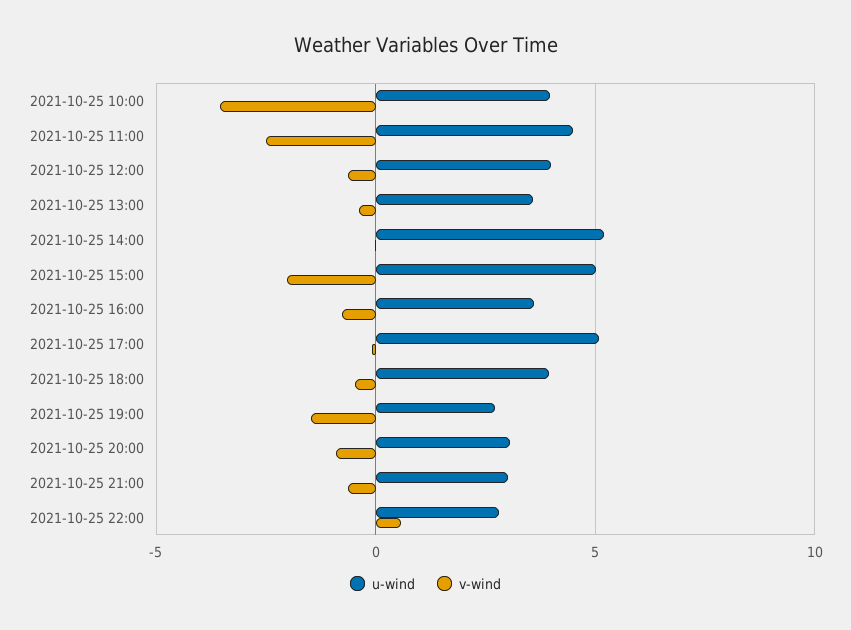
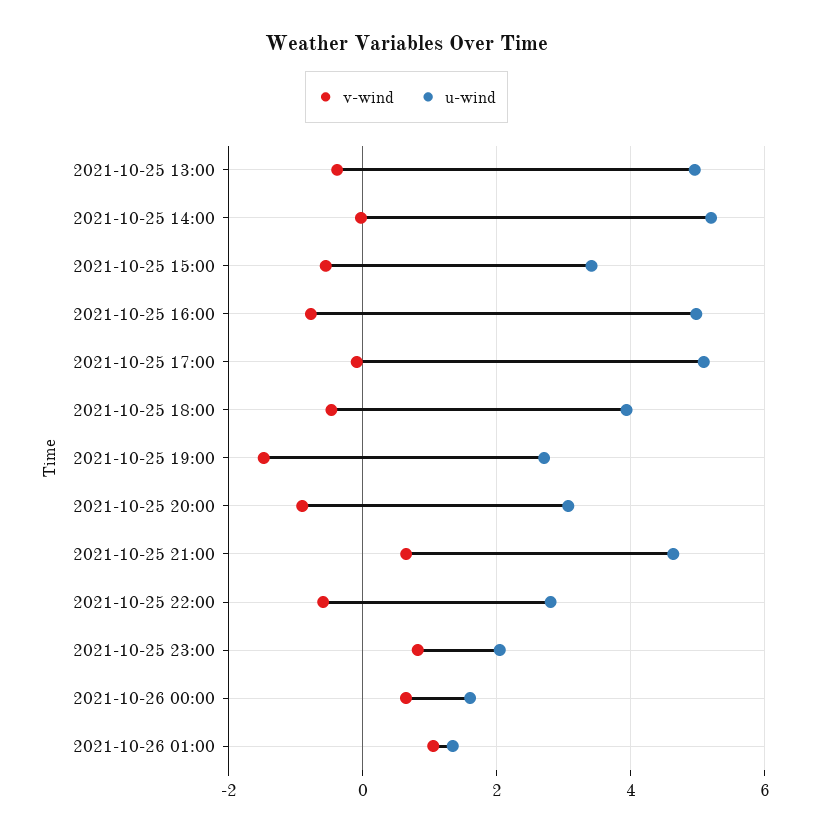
u-wind, 2021-10-25 10:00: 4 -> none
v-wind, 2021-10-25 10:00: -3.5 -> none
u-wind, 2021-10-25 11:00: 4.5 -> none
v-wind, 2021-10-25 11:00: -2.5 -> none
u-wind, 2021-10-25 12:00: 4 -> none
v-wind, 2021-10-25 12:00: -0.5 -> none
u-wind, 2021-10-25 13:00: 3.5 -> 5
u-wind, 2021-10-25 15:00: 5 -> 3.4
v-wind, 2021-10-25 15:00: -2 -> -0.6
u-wind, 2021-10-25 16:00: 3.5 -> 5
u-wind, 2021-10-25 21:00: 3 -> 4.6
v-wind, 2021-10-25 21:00: -0.5 -> 0.6
v-wind, 2021-10-25 22:00: 0.5 -> -0.6
v-wind, 2021-10-25 23:00: none -> 0.8
u-wind, 2021-10-25 23:00: none -> 2
v-wind, 2021-10-26 00:00: none -> 0.6
u-wind, 2021-10-26 00:00: none -> 1.6
v-wind, 2021-10-26 01:00: none -> 1
u-wind, 2021-10-26 01:00: none -> 1.4

